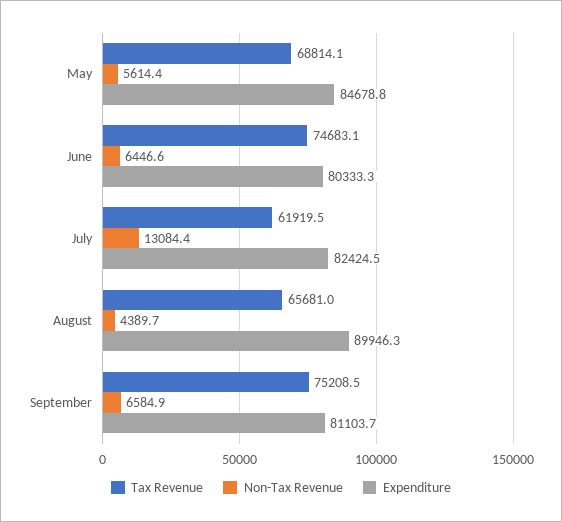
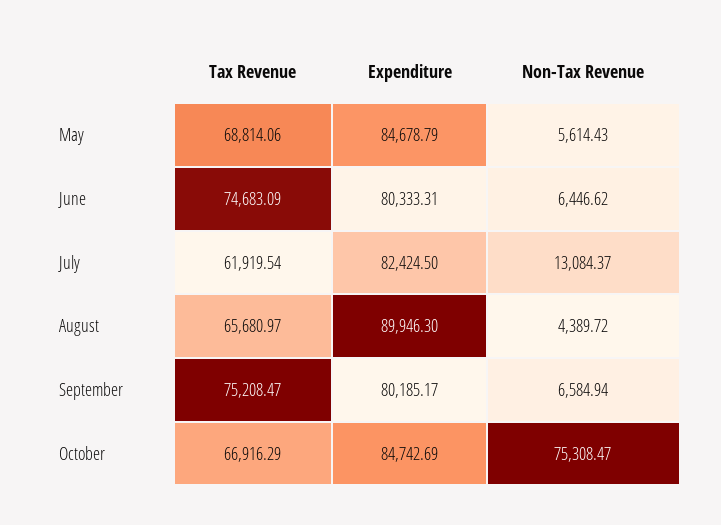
Expenditure, September: 81103.7 -> 80185.17
Tax Revenue, October: none -> 66916.29
Expenditure, October: none -> 84742.69
Non-Tax Revenue, October: none -> 75308.47

